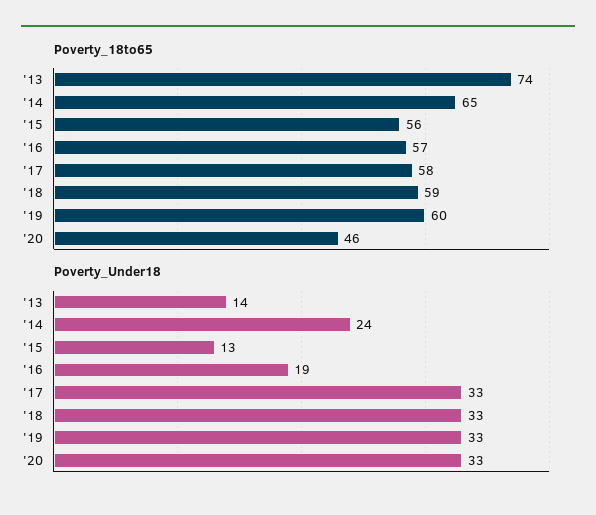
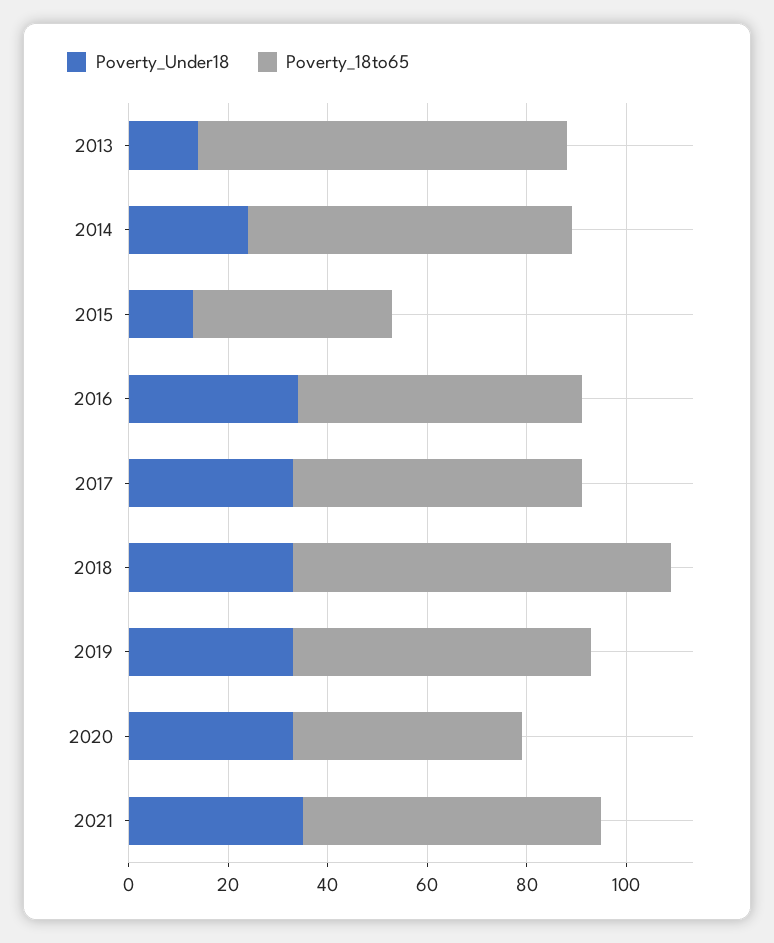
Poverty_18to65, '15: 56 -> 40
Poverty_18to65, '18: 59 -> 75
Poverty_Under18, '16: 19 -> 35
Poverty_Under18, 2021: none -> 35
Poverty_18to65, 2021: none -> 60

